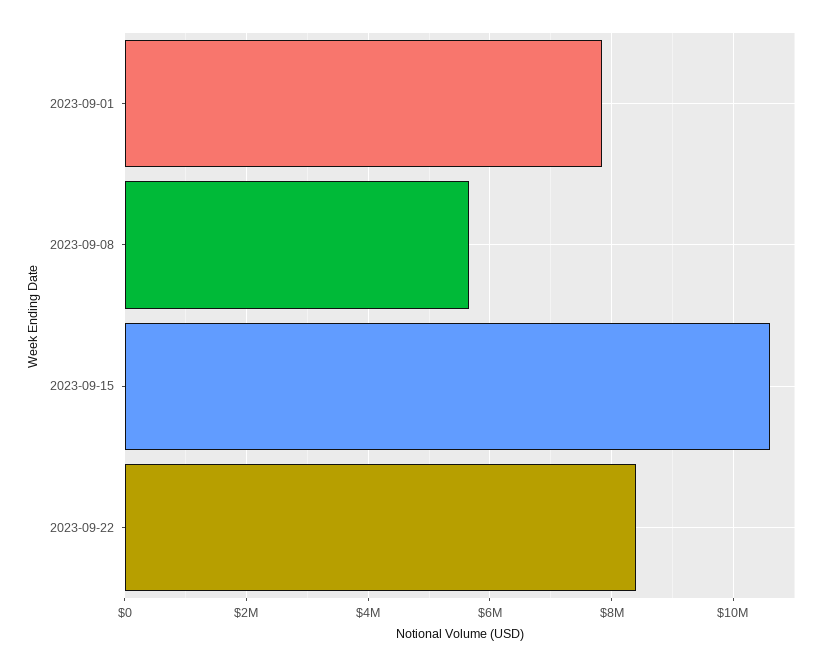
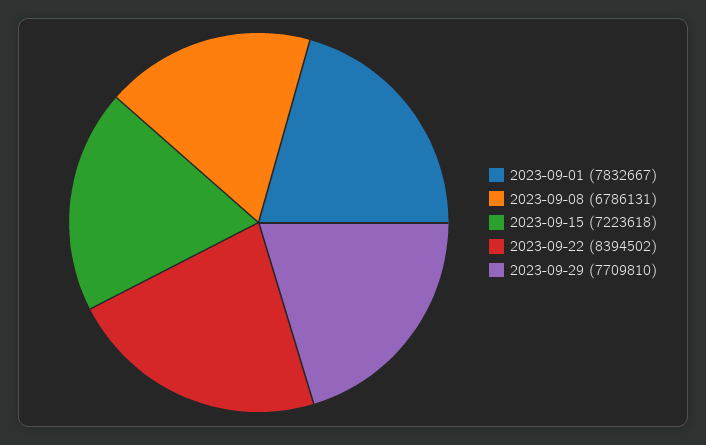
2023-09-08: 5600000 -> 6786131
2023-09-15: 10600000 -> 7223618
2023-09-29: none -> 7709810

